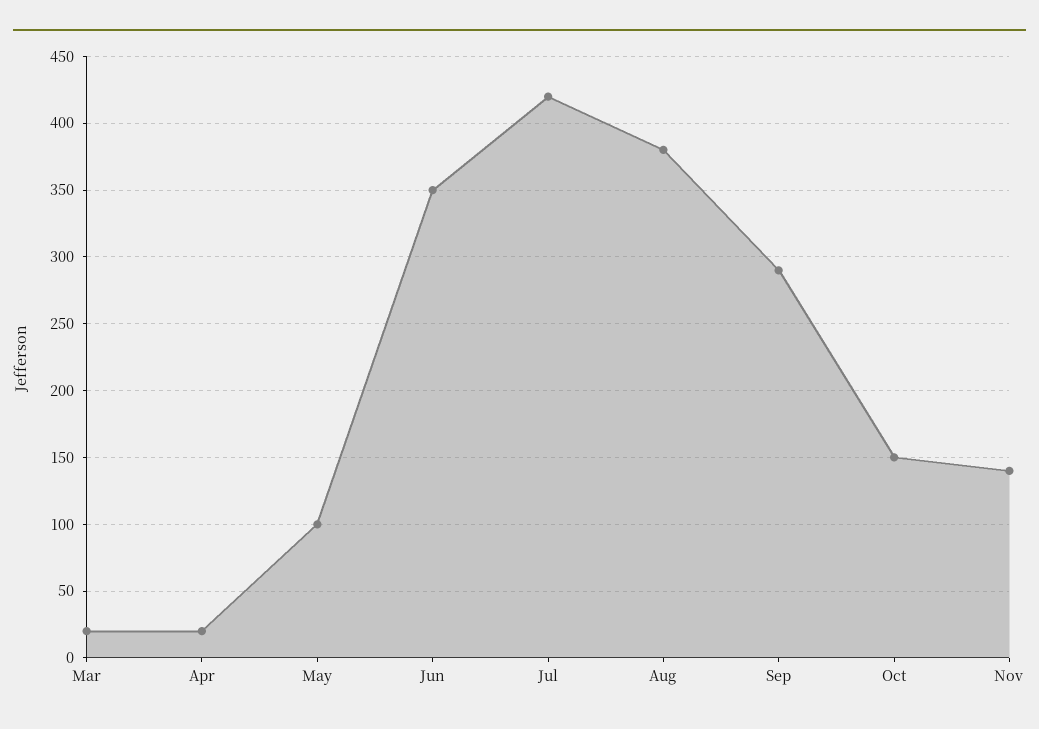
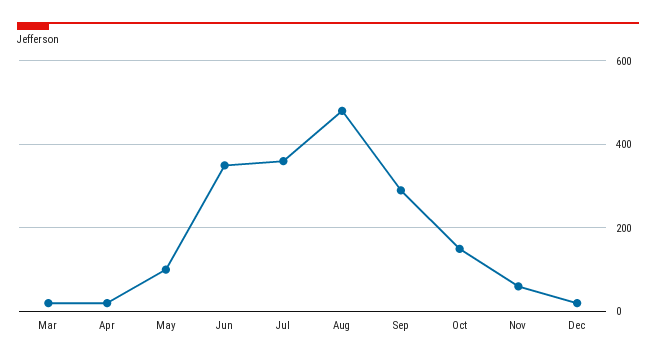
Jul: 420 -> 360
Aug: 380 -> 480
Nov: 140 -> 60
Dec: none -> 20

